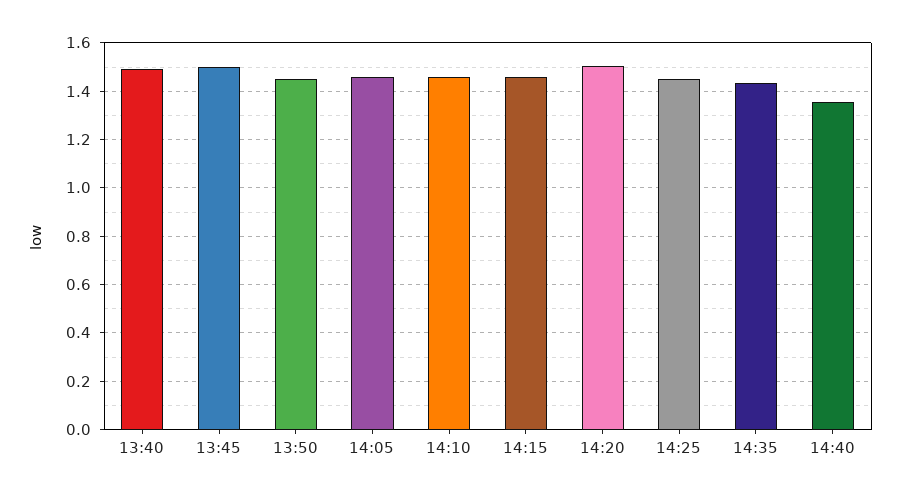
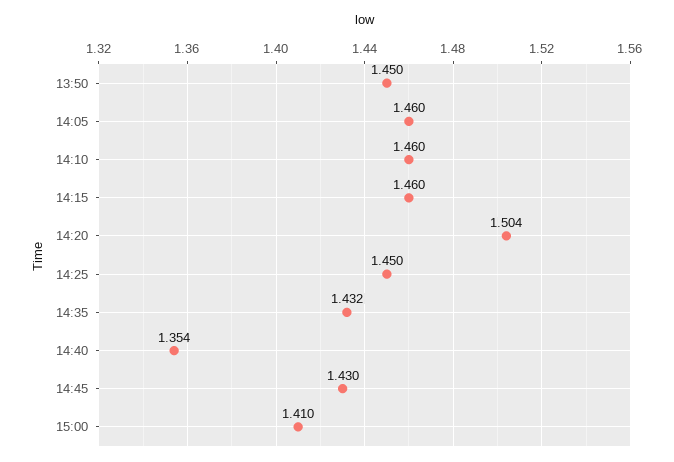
13:40: 1.5 -> none
13:45: 1.5 -> none
14:45: none -> 1.43
15:00: none -> 1.41

